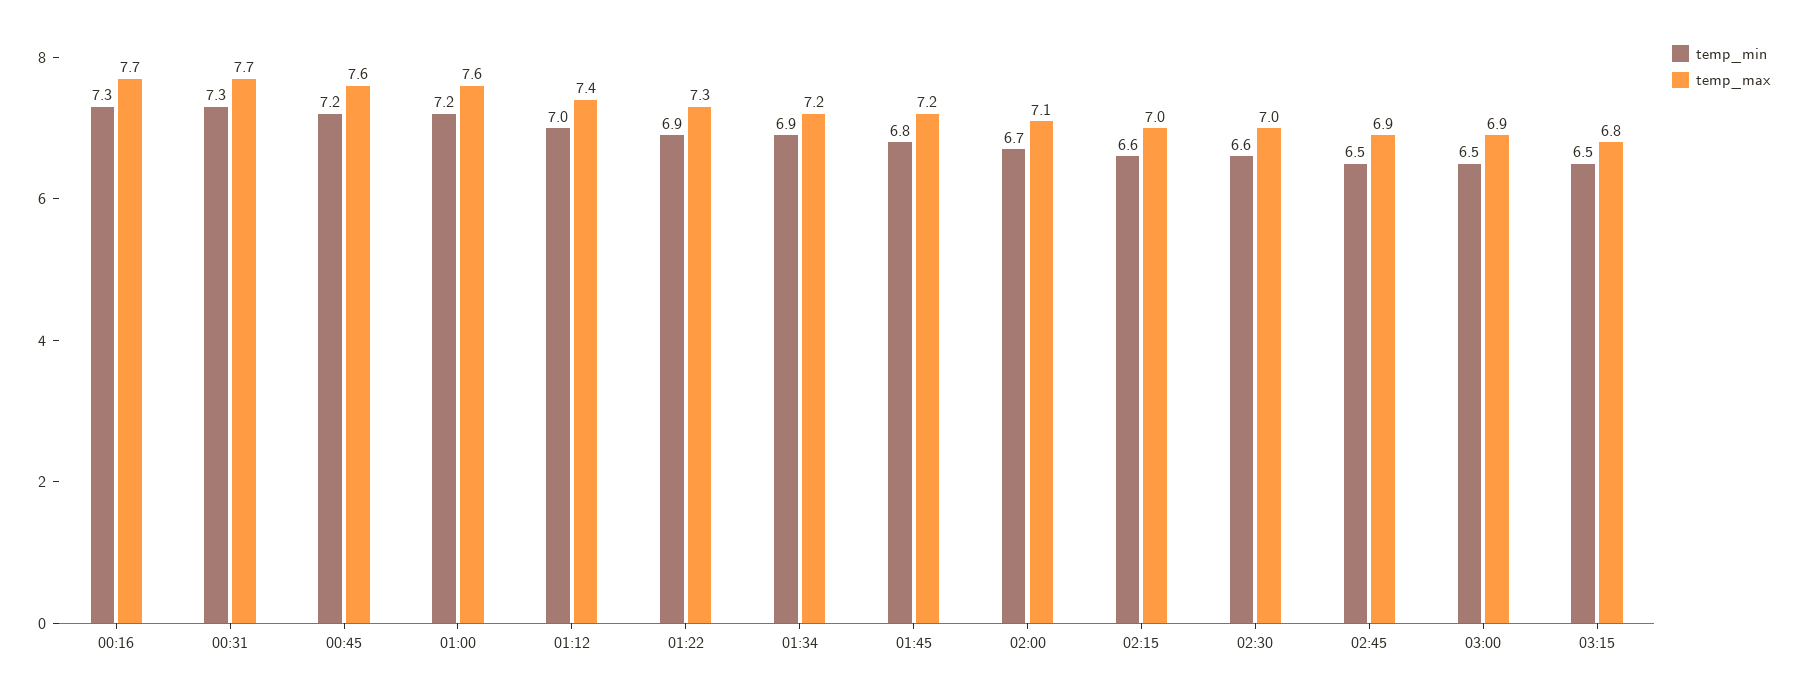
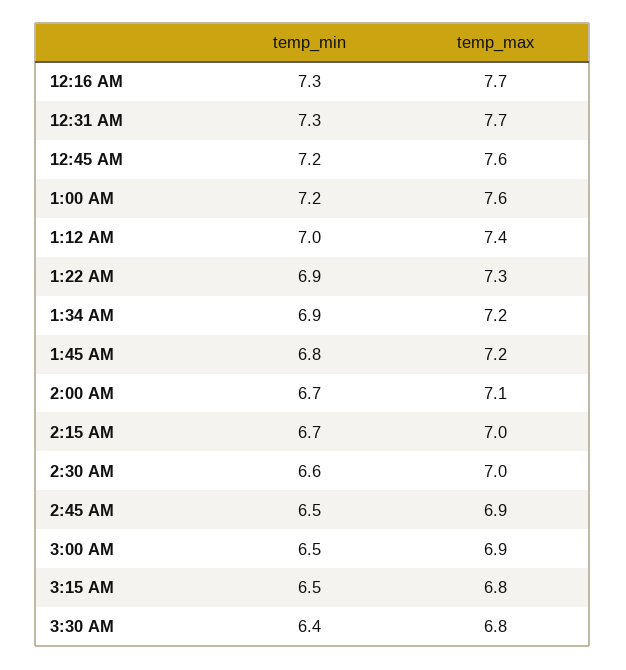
temp_min, 02:15: 6.6 -> 6.7
temp_min, 3:30 AM: none -> 6.4
temp_max, 3:30 AM: none -> 6.8

